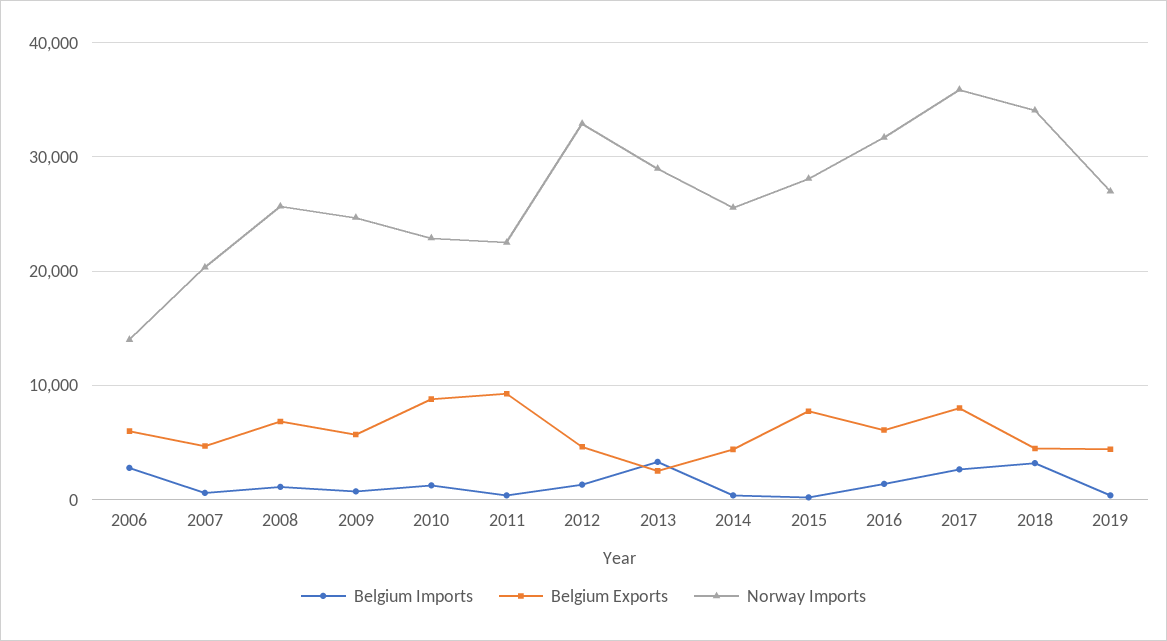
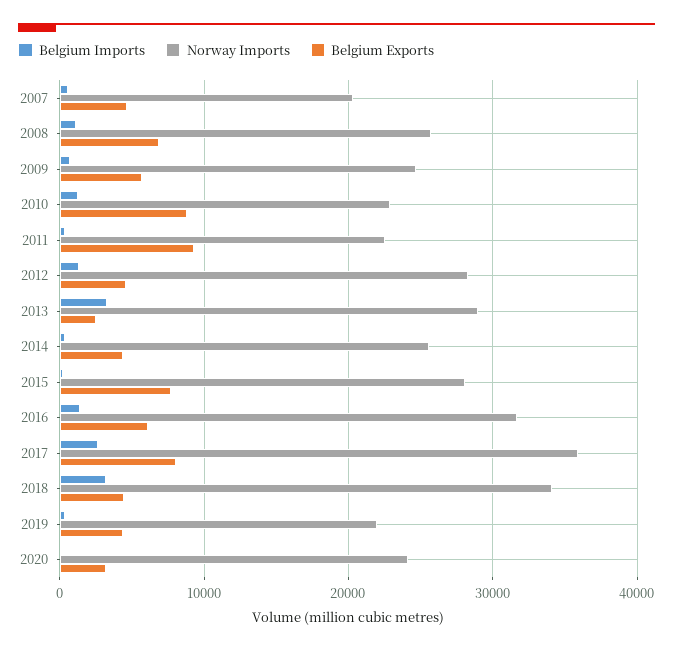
Belgium Imports, 2006: 3000 -> none
Belgium Exports, 2006: 6000 -> none
Norway Imports, 2006: 14000 -> none
Norway Imports, 2012: 33000 -> 28000
Norway Imports, 2019: 27000 -> 22000
Belgium Imports, 2020: none -> 0
Norway Imports, 2020: none -> 24000
Belgium Exports, 2020: none -> 3000

